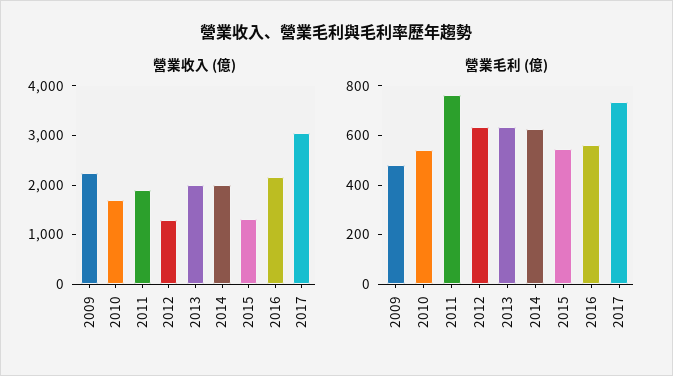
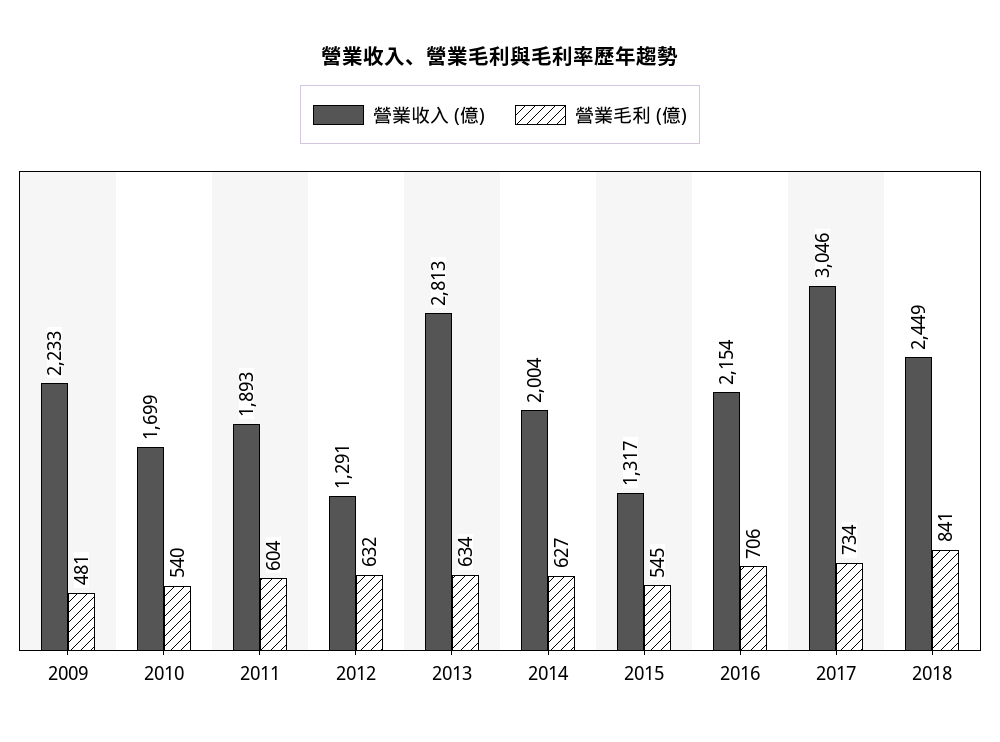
營業收入 (億), 2013: 2000 -> 2813
營業毛利 (億), 2011: 750 -> 604
營業毛利 (億), 2016: 550 -> 706
營業收入 (億), 2018: none -> 2449
營業毛利 (億), 2018: none -> 841

